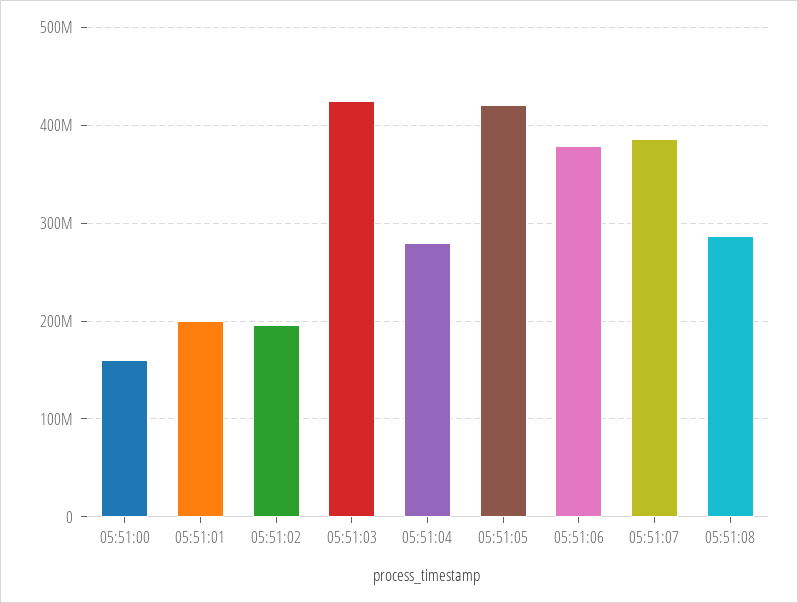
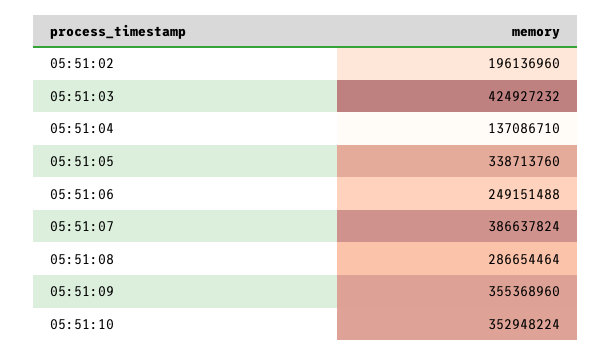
05:51:00: 160000000 -> none
05:51:01: 200000000 -> none
05:51:04: 280000000 -> 137086710
05:51:05: 420000000 -> 338713760
05:51:06: 380000000 -> 249151488
05:51:09: none -> 355368960
05:51:10: none -> 352948224

